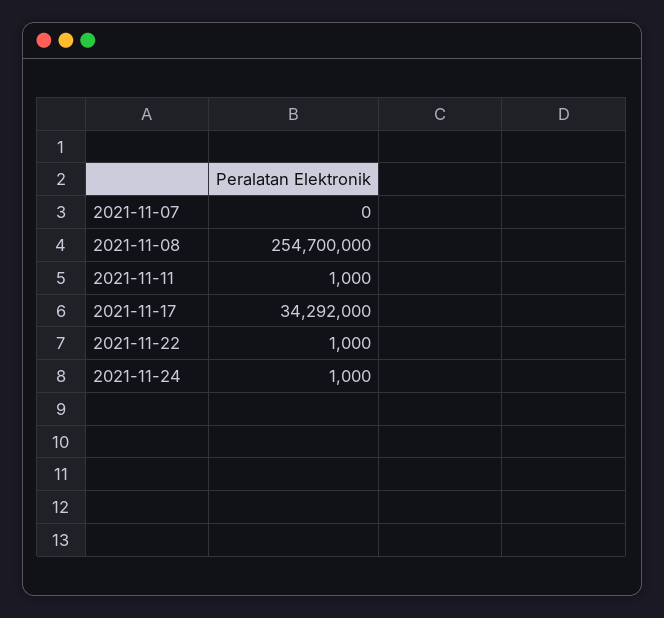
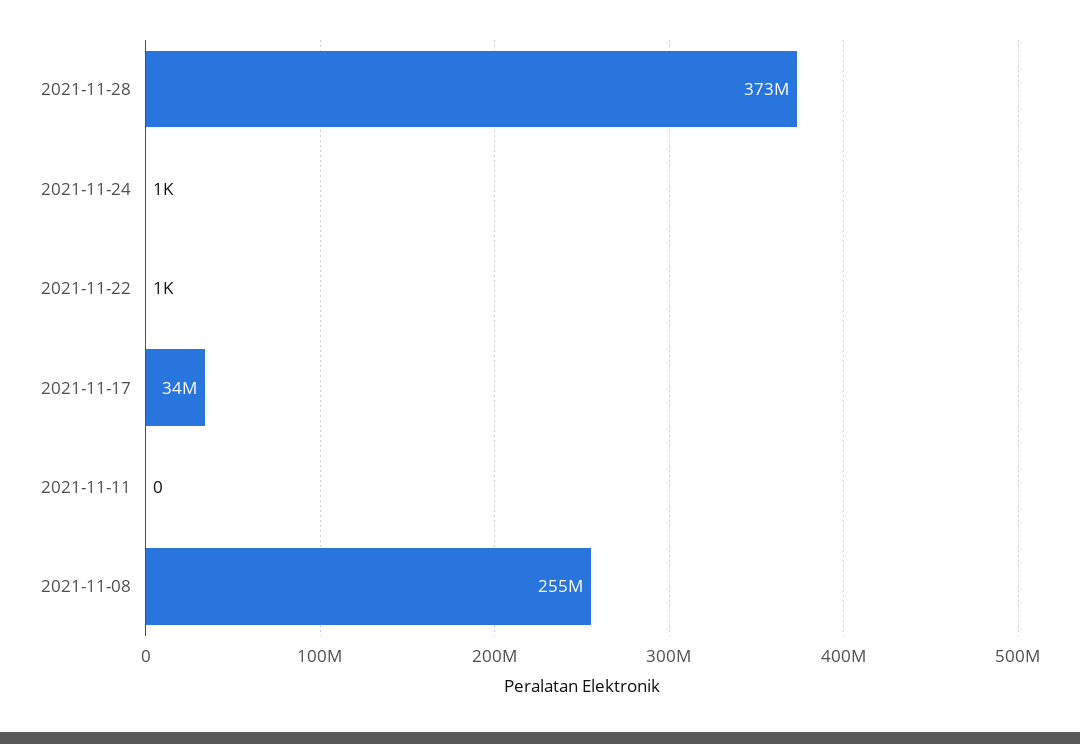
2021-11-07: 0 -> none
2021-11-11: 1000 -> 0
2021-11-28: none -> 373000000

